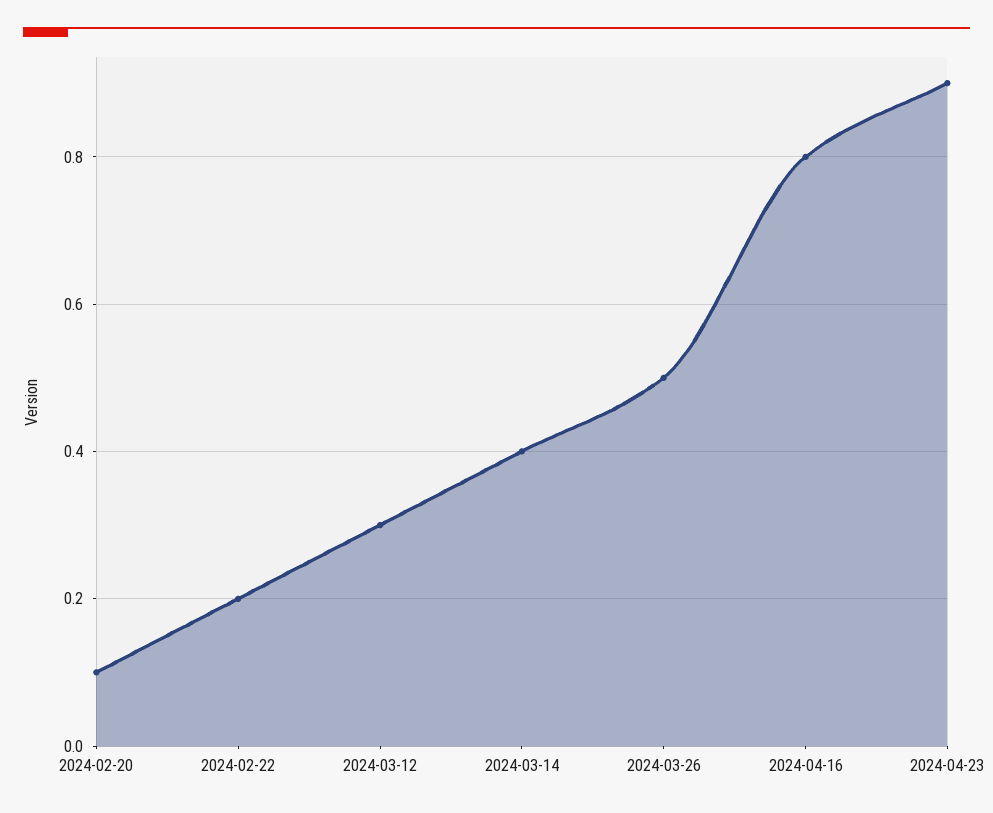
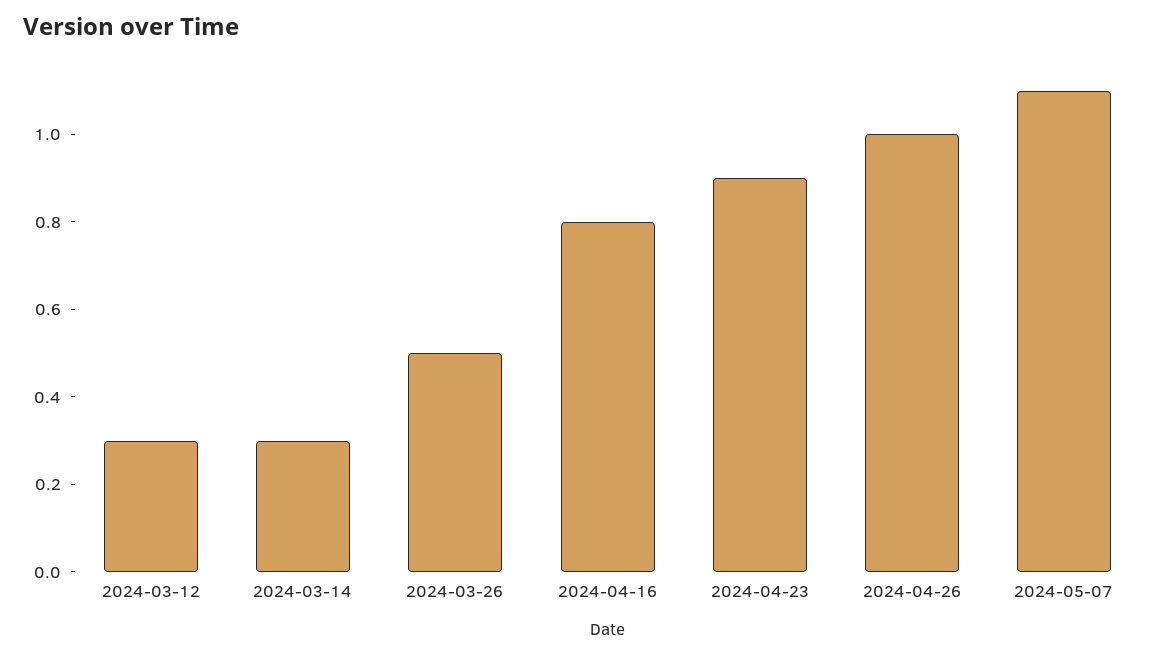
2024-02-20: 0.1 -> none
2024-02-22: 0.2 -> none
2024-03-14: 0.4 -> 0.3
2024-04-26: none -> 1
2024-05-07: none -> 1.1

